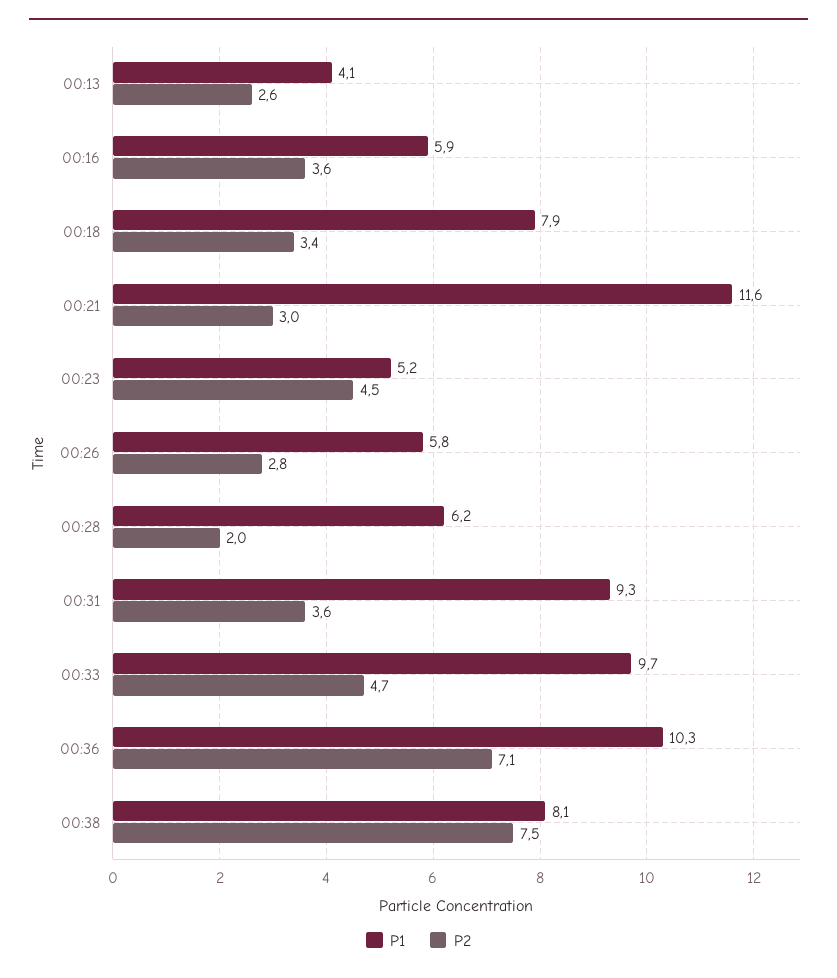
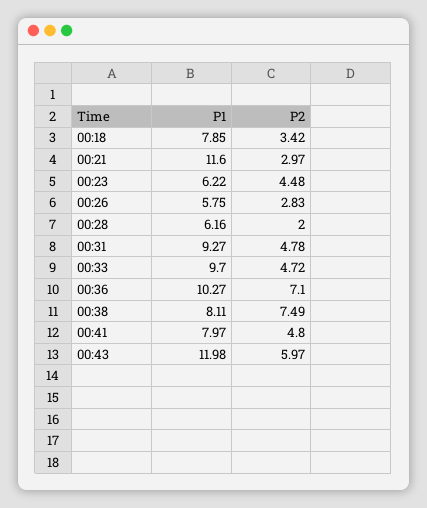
P1, 00:13: 4.1 -> none
P2, 00:13: 2.6 -> none
P1, 00:16: 5.9 -> none
P2, 00:16: 3.6 -> none
P1, 00:23: 5.2 -> 6.22
P2, 00:31: 3.6 -> 4.78
P1, 00:41: none -> 7.97
P2, 00:41: none -> 4.8
P1, 00:43: none -> 11.98
P2, 00:43: none -> 5.97

